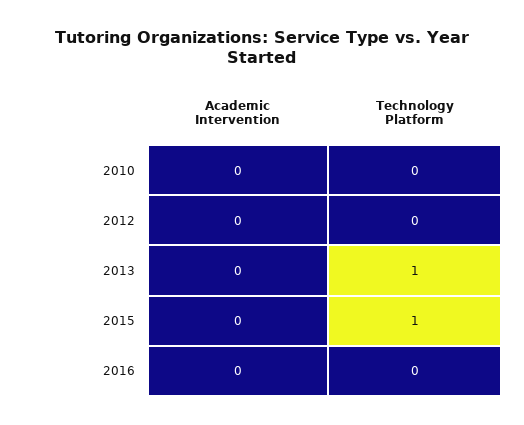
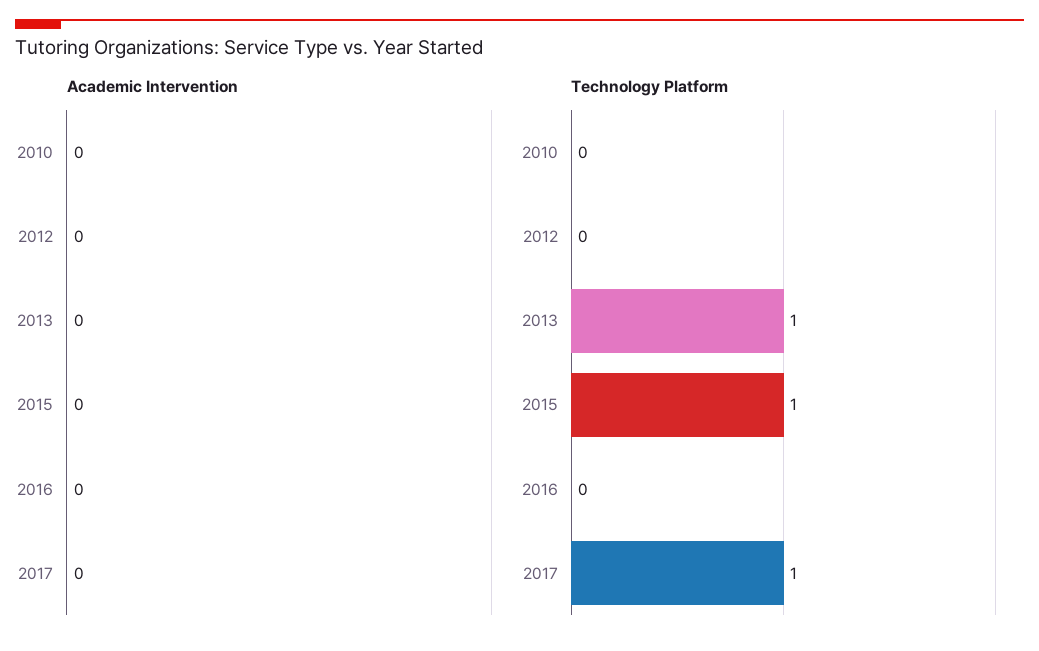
Academic Intervention, 2017: none -> 0
Technology Platform, 2017: none -> 1

